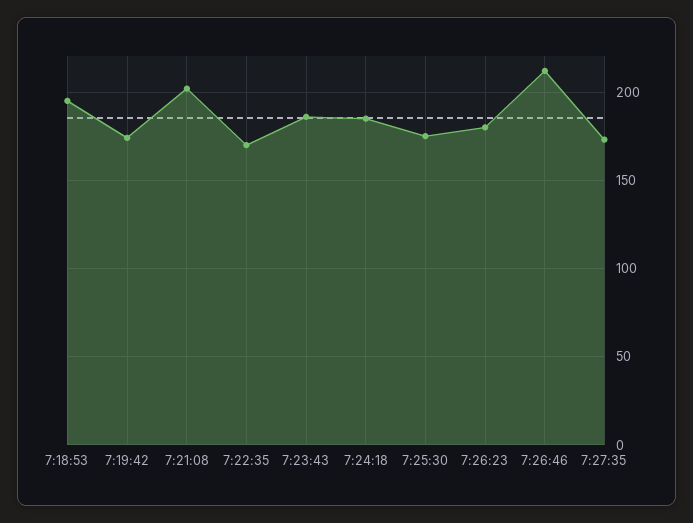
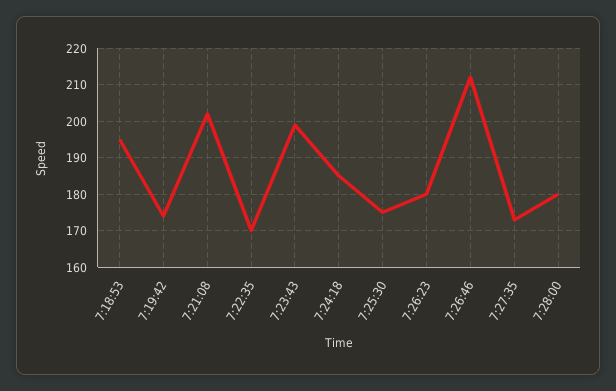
7:23:43: 185 -> 200
7:28:00: none -> 180

